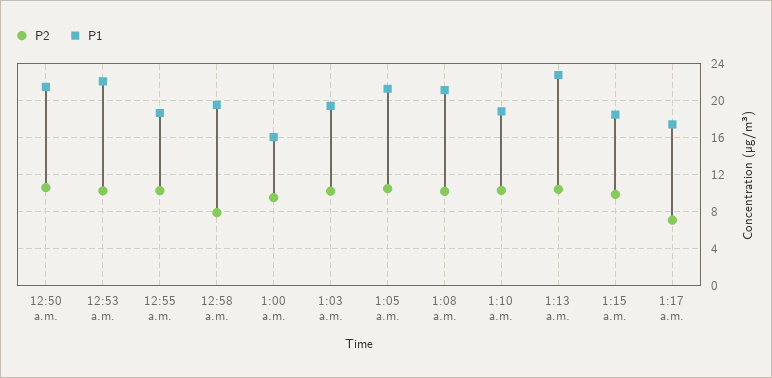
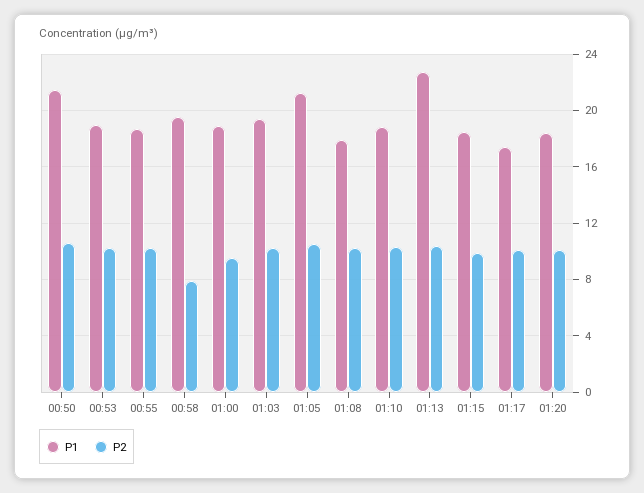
P1, 12:53 a.m.: 22 -> 19
P1, 1:00 a.m.: 16 -> 19
P1, 1:08 a.m.: 21 -> 18
P2, 1:17 a.m.: 7 -> 10
P1, 01:20: none -> 18.5
P2, 01:20: none -> 10

